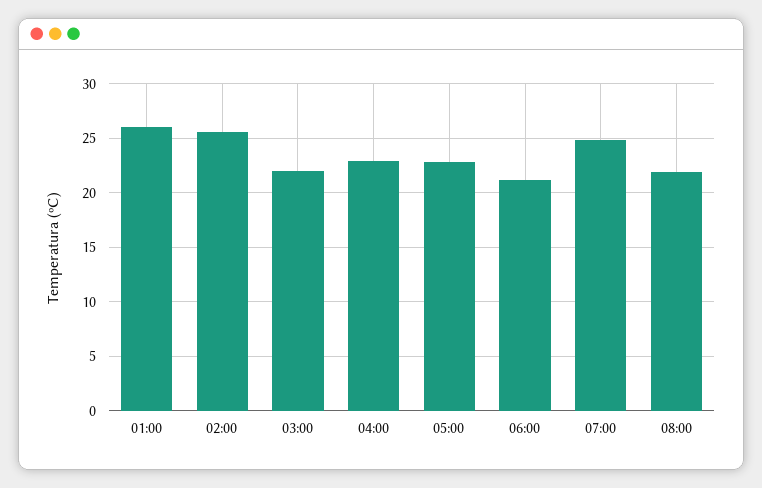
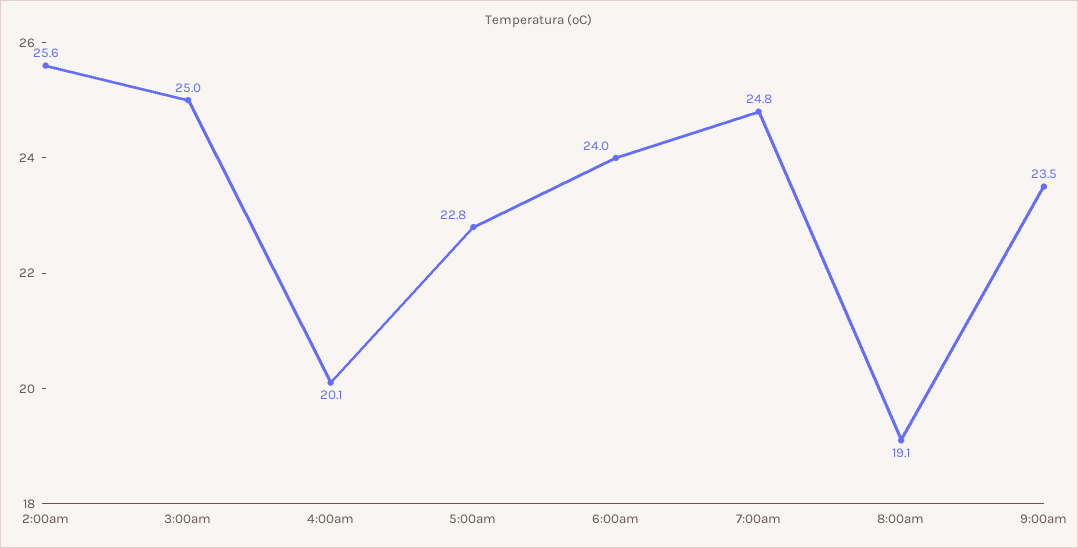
01:00: 26 -> none
03:00: 22 -> 25
04:00: 23 -> 20.1
06:00: 21 -> 24
08:00: 22 -> 19.1
9:00am: none -> 23.5

